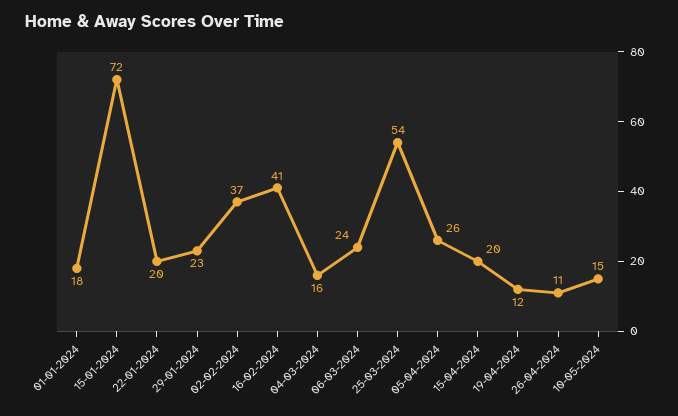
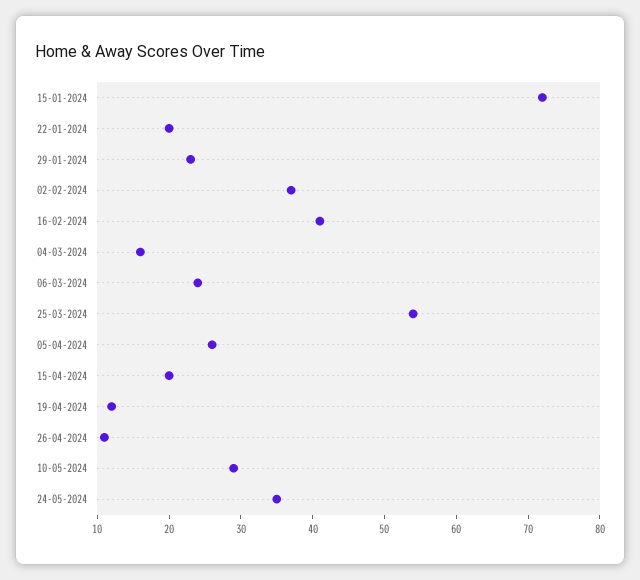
01-01-2024: 18 -> none
10-05-2024: 15 -> 30
24-05-2024: none -> 35

